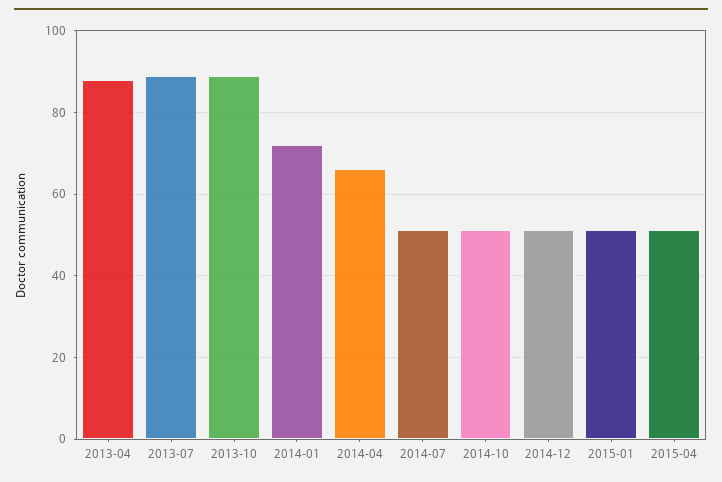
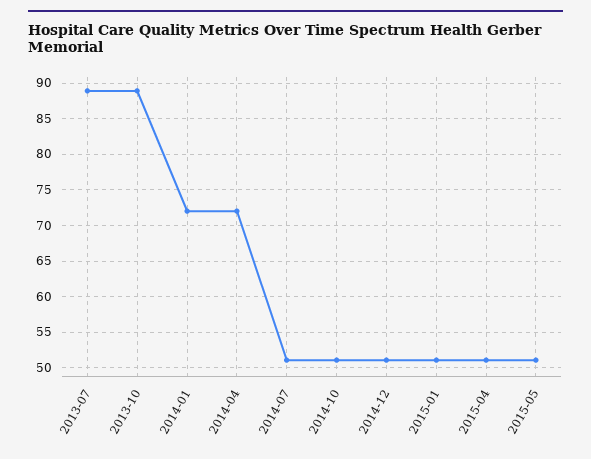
2013-04: 88 -> none
2014-04: 66 -> 72
2015-05: none -> 51

